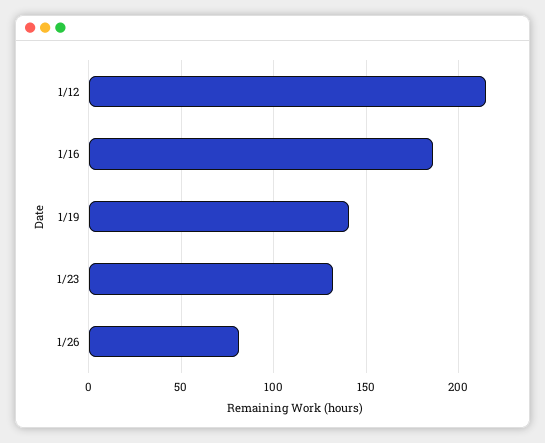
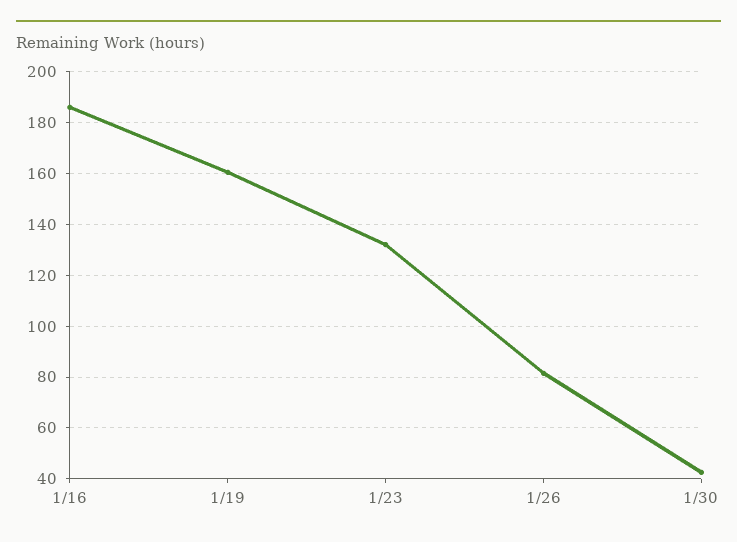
1/12: 215 -> none
1/19: 140 -> 160
1/30: none -> 42.5

